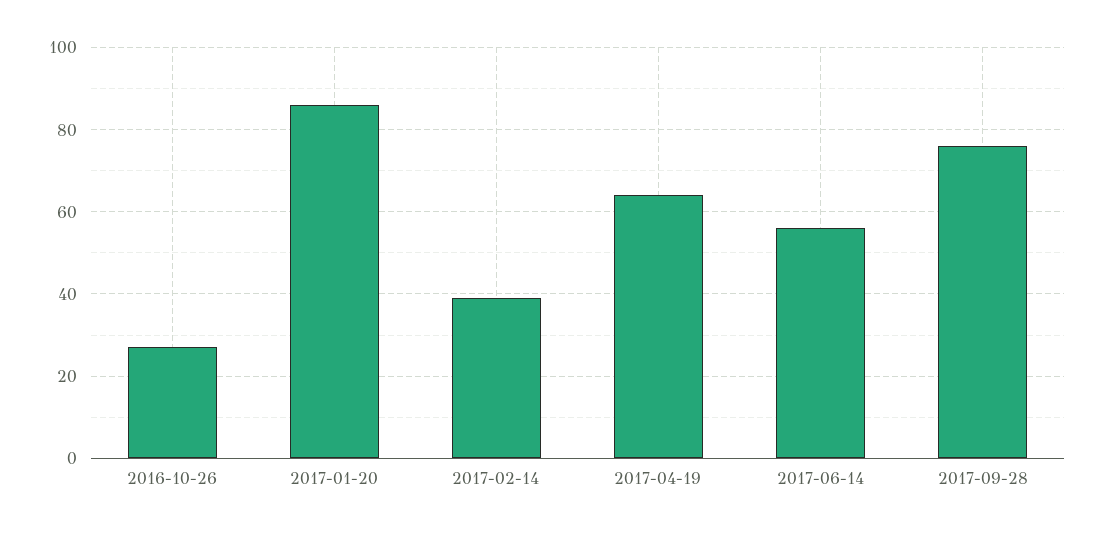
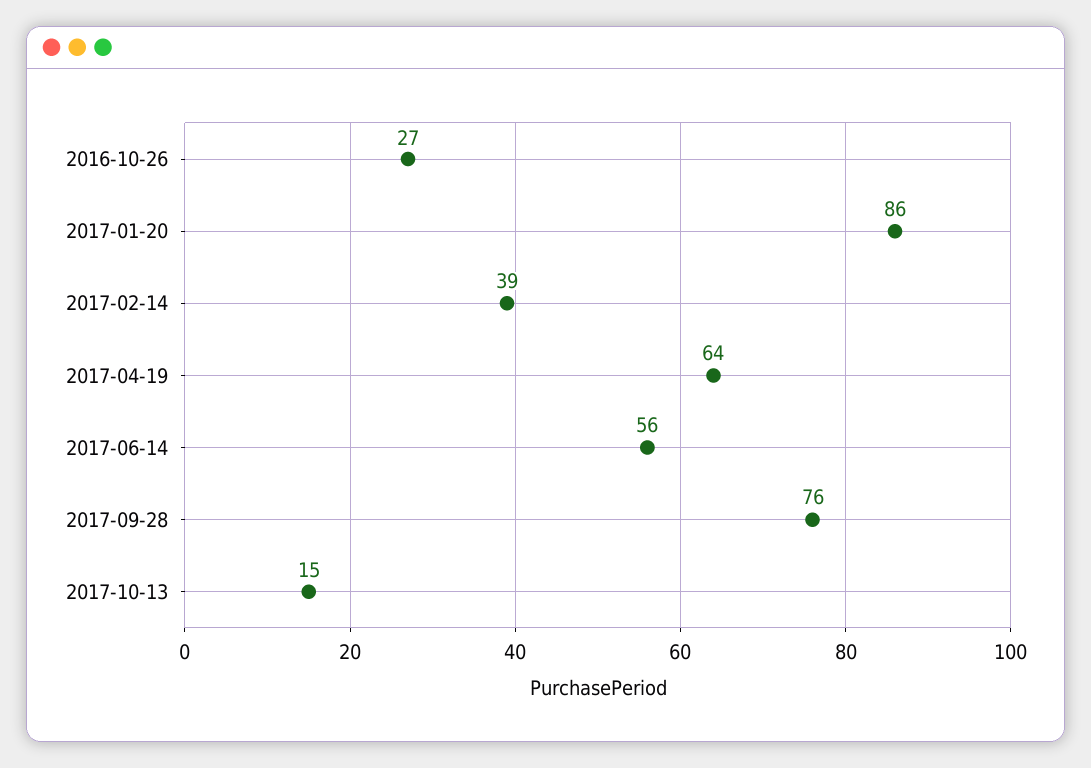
2017-10-13: none -> 15

